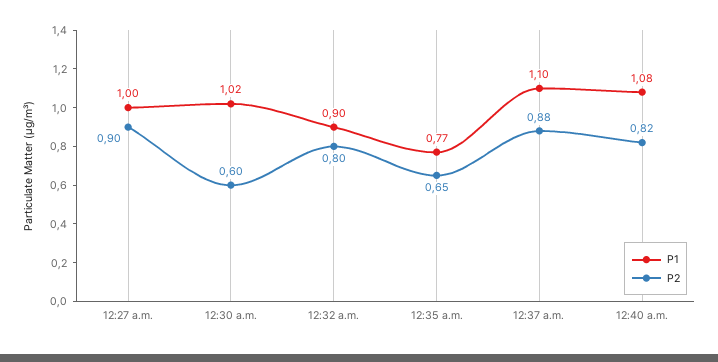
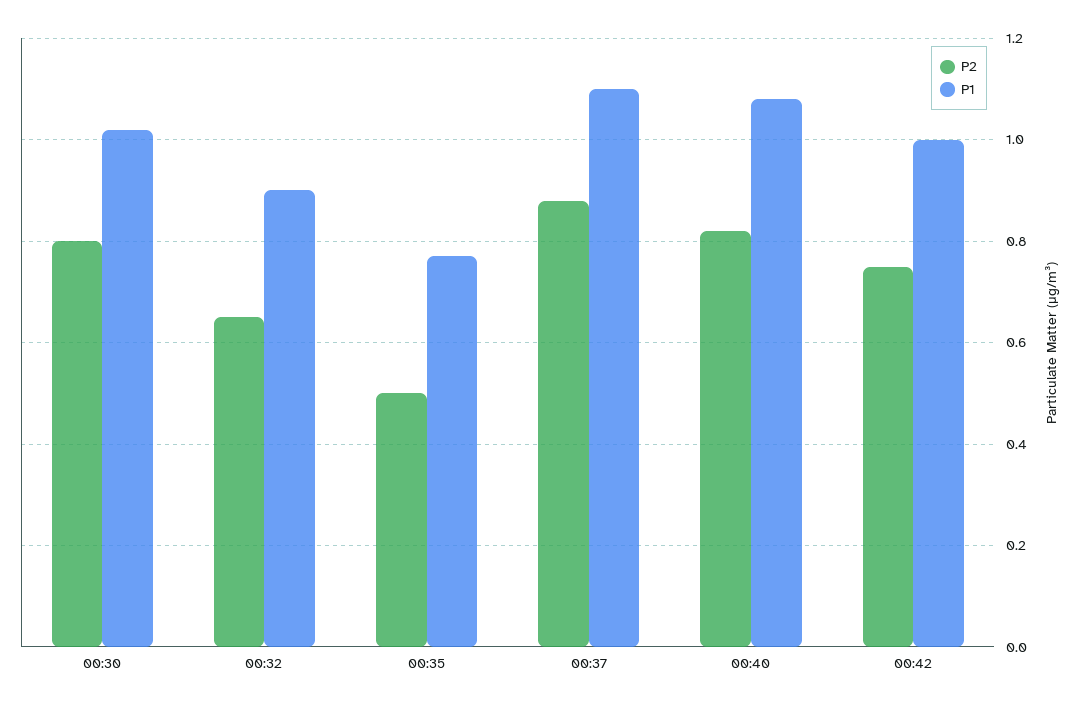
P1, 12:27 a.m.: 1 -> none
P2, 12:27 a.m.: 0.9 -> none
P2, 12:30 a.m.: 0.6 -> 0.8
P2, 12:32 a.m.: 0.8 -> 0.65
P2, 12:35 a.m.: 0.65 -> 0.5
P2, 00:42: none -> 0.75
P1, 00:42: none -> 1

